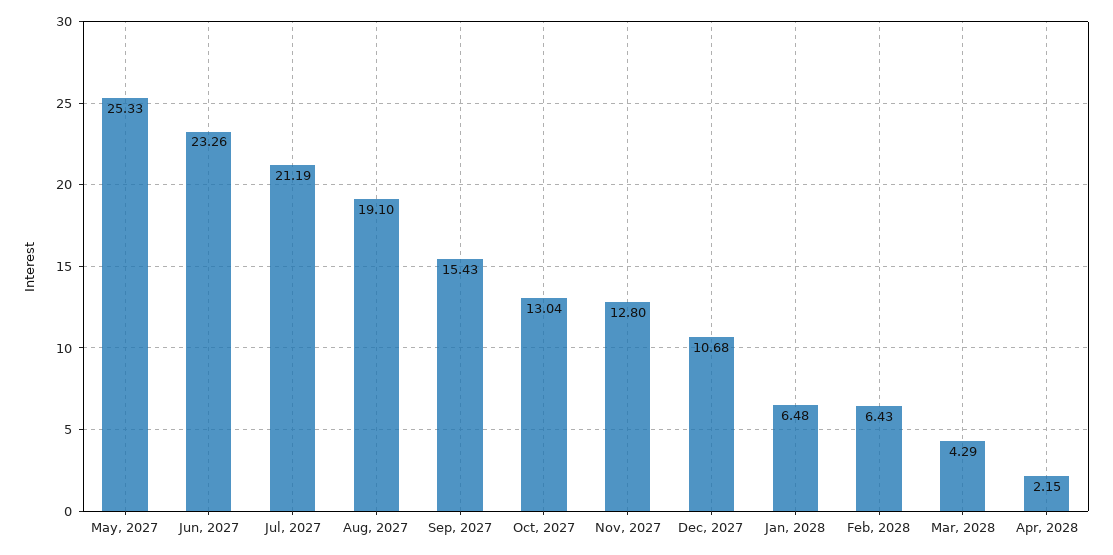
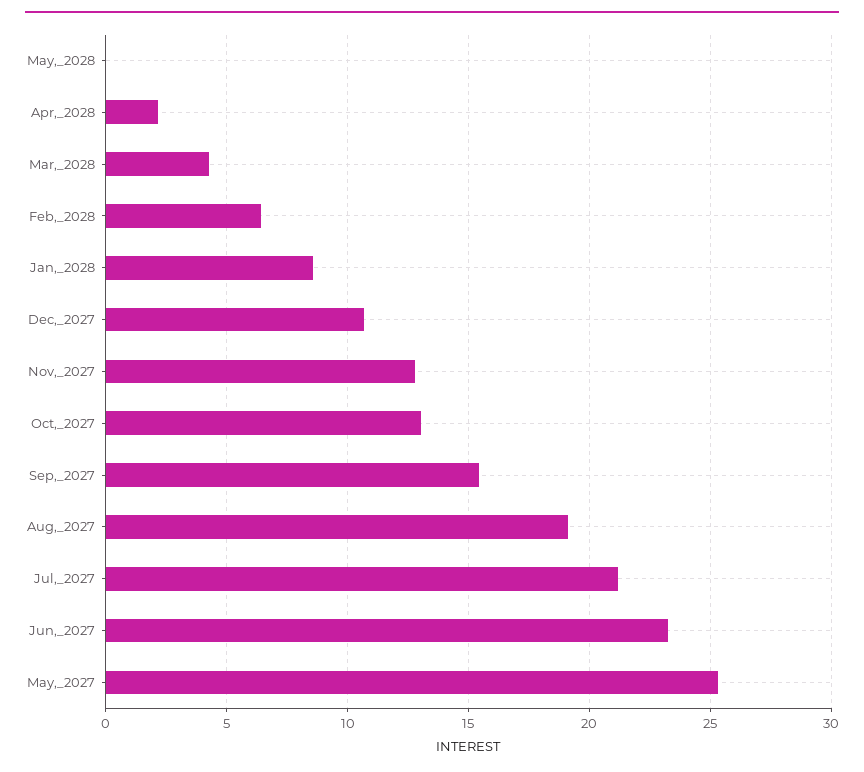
Jan, 2028: 6.48 -> 8.5
May,_2028: none -> 0

